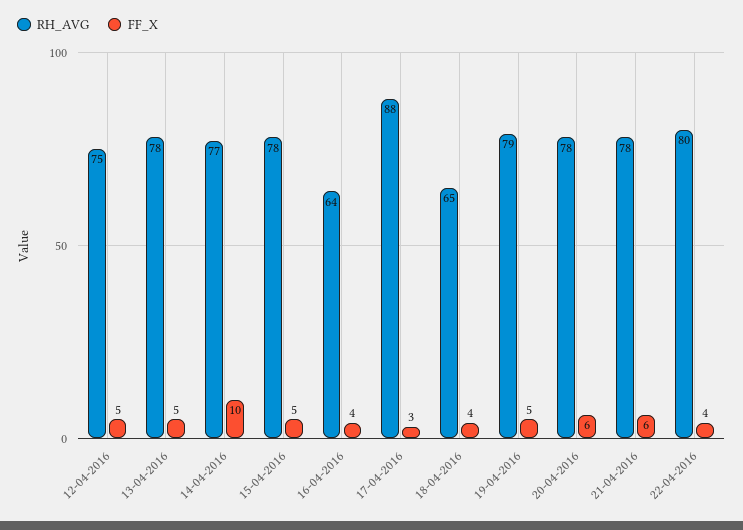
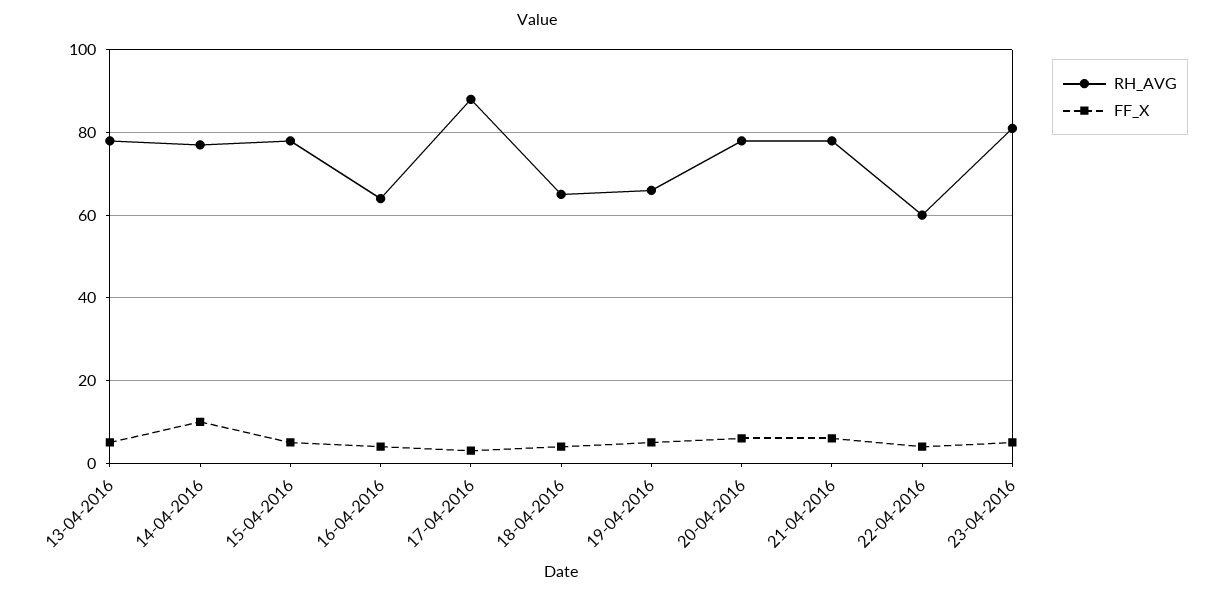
RH_AVG, 12-04-2016: 75 -> none
FF_X, 12-04-2016: 5 -> none
RH_AVG, 19-04-2016: 79 -> 65
RH_AVG, 22-04-2016: 80 -> 60
RH_AVG, 23-04-2016: none -> 80
FF_X, 23-04-2016: none -> 5

